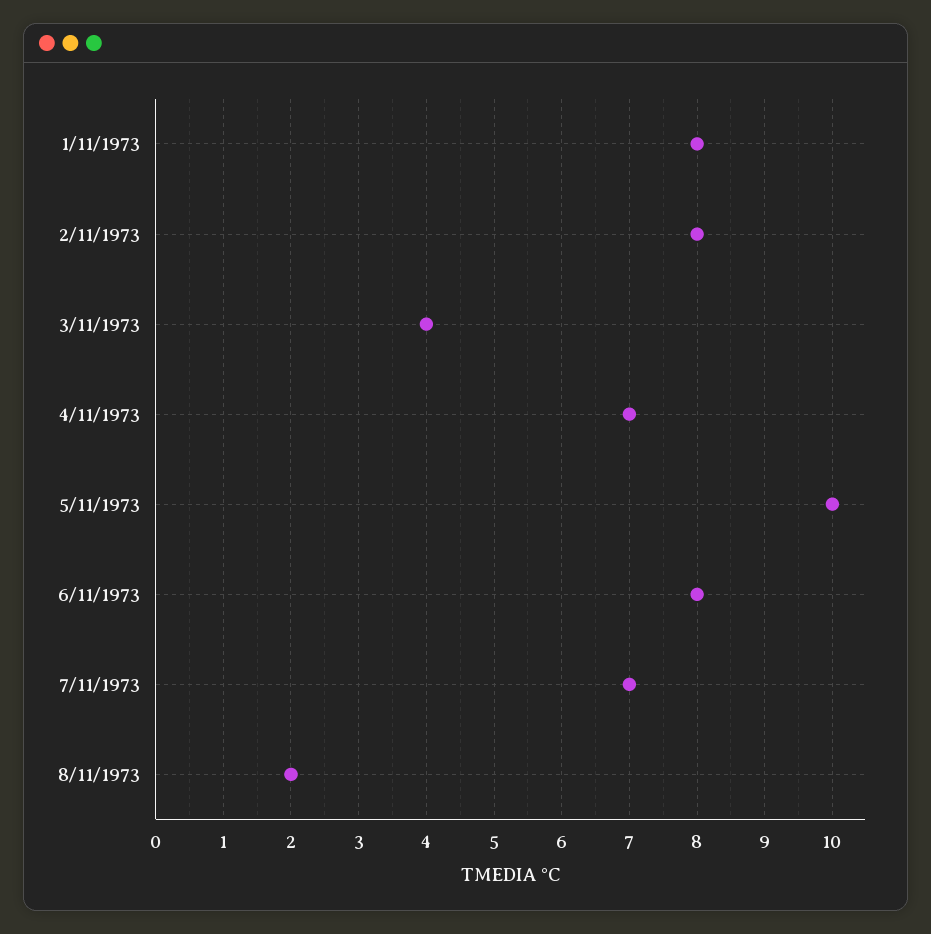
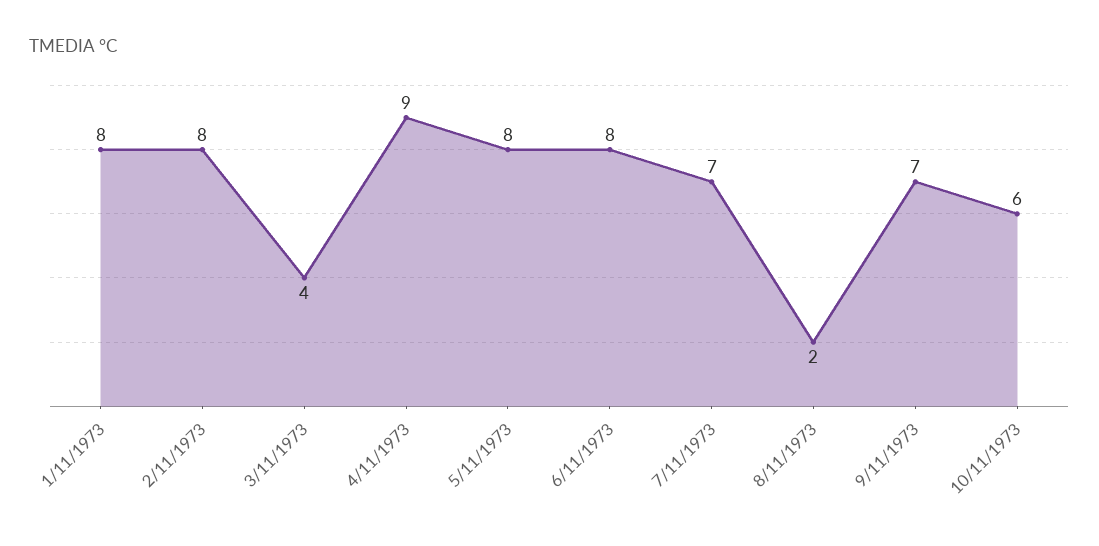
4/11/1973: 7 -> 9
5/11/1973: 10 -> 8
9/11/1973: none -> 7
10/11/1973: none -> 6

